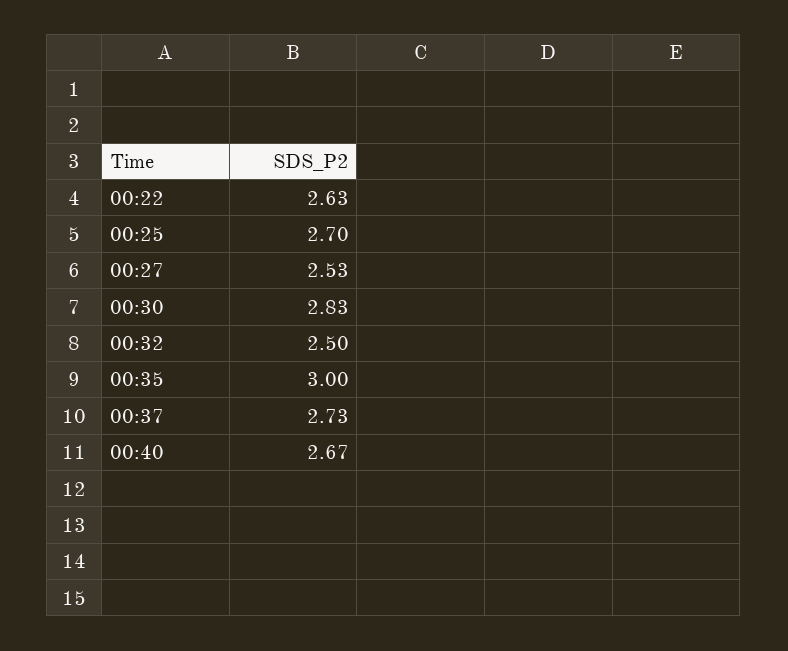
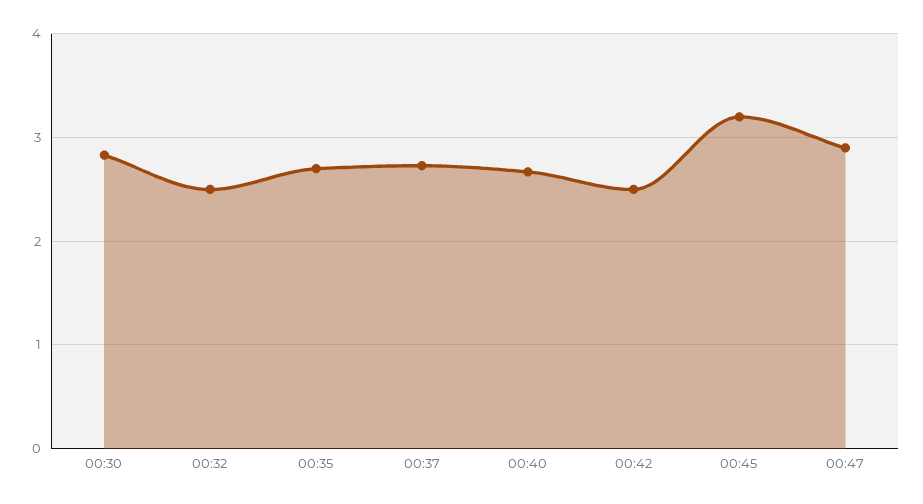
00:22: 2.63 -> none
00:25: 2.7 -> none
00:27: 2.53 -> none
00:35: 3 -> 2.7
00:42: none -> 2.5
00:45: none -> 3.2
00:47: none -> 2.9

